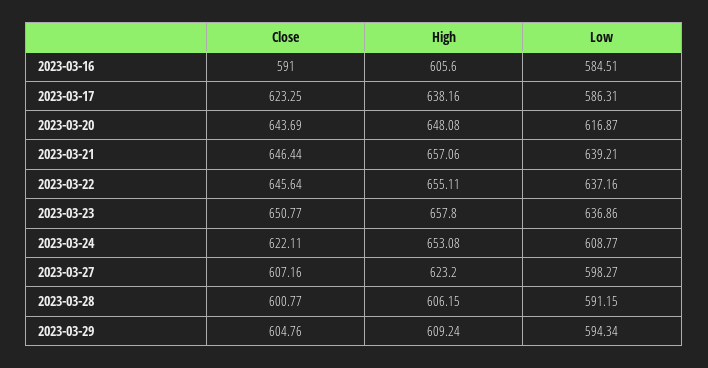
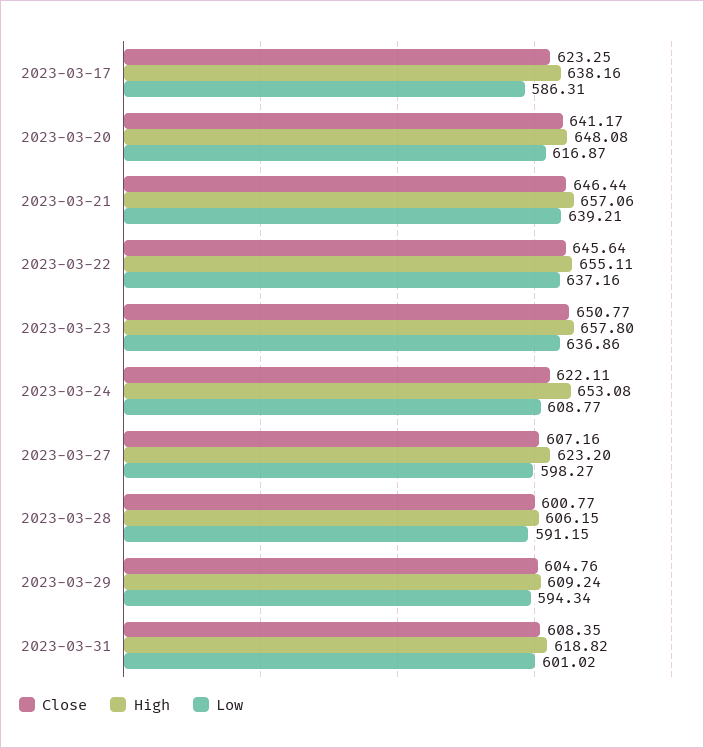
Close, 2023-03-16: 591 -> none
High, 2023-03-16: 605.6 -> none
Low, 2023-03-16: 584.51 -> none
Close, 2023-03-20: 643.69 -> 641.17
Close, 2023-03-31: none -> 608.35
High, 2023-03-31: none -> 618.82
Low, 2023-03-31: none -> 601.02

